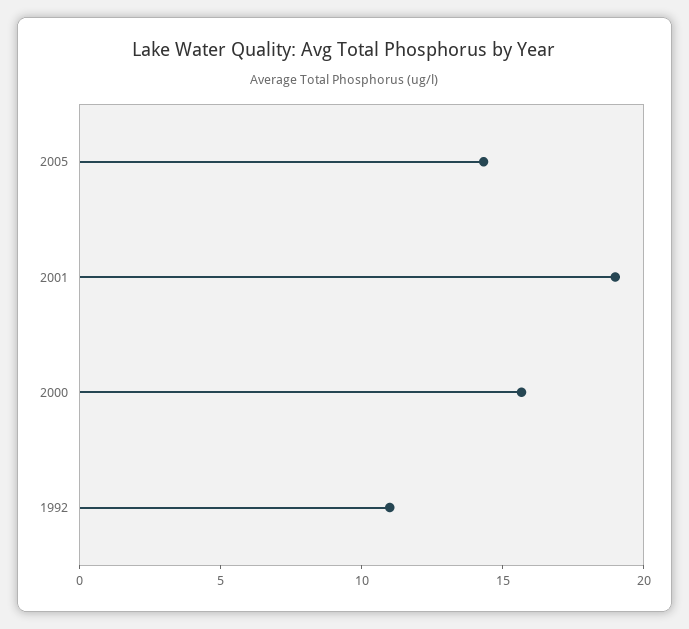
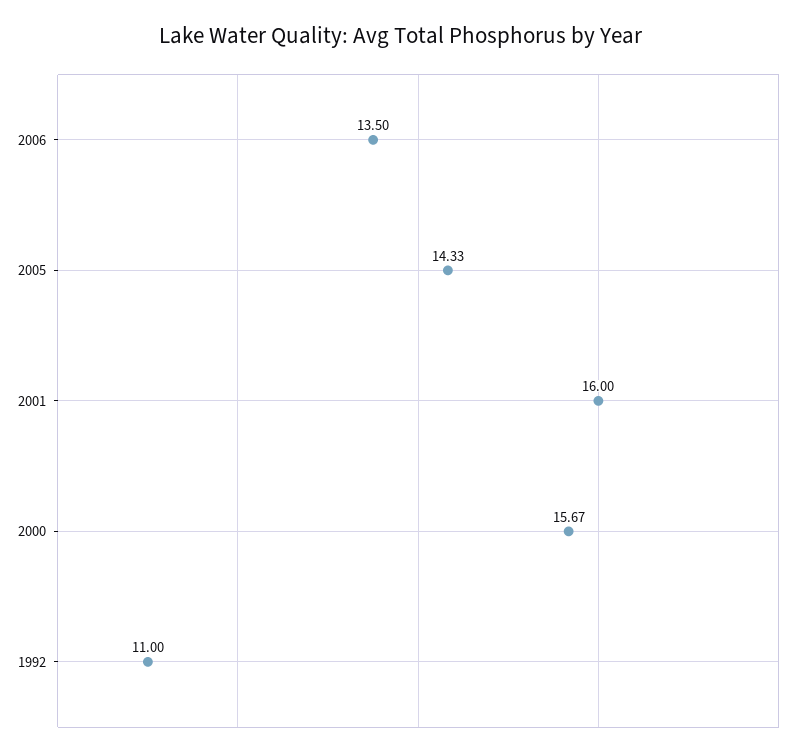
2001: 19 -> 16
2006: none -> 13.5

